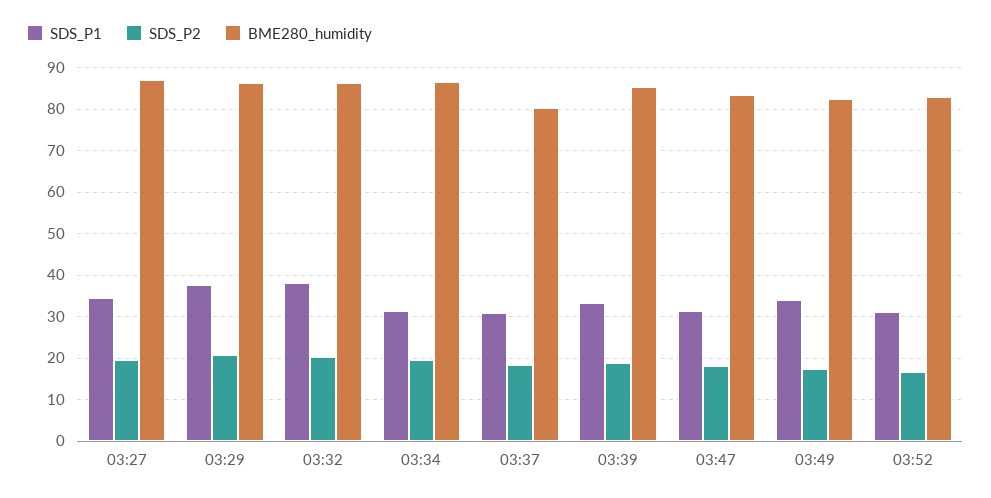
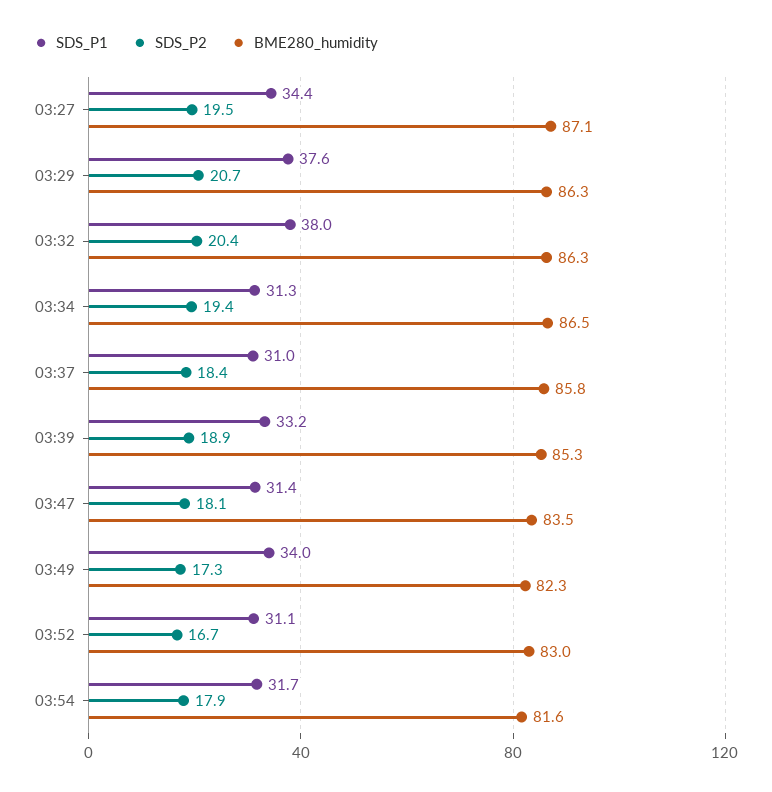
BME280_humidity, 03:37: 80 -> 85.8
SDS_P1, 03:54: none -> 31.7
SDS_P2, 03:54: none -> 17.9
BME280_humidity, 03:54: none -> 81.6

